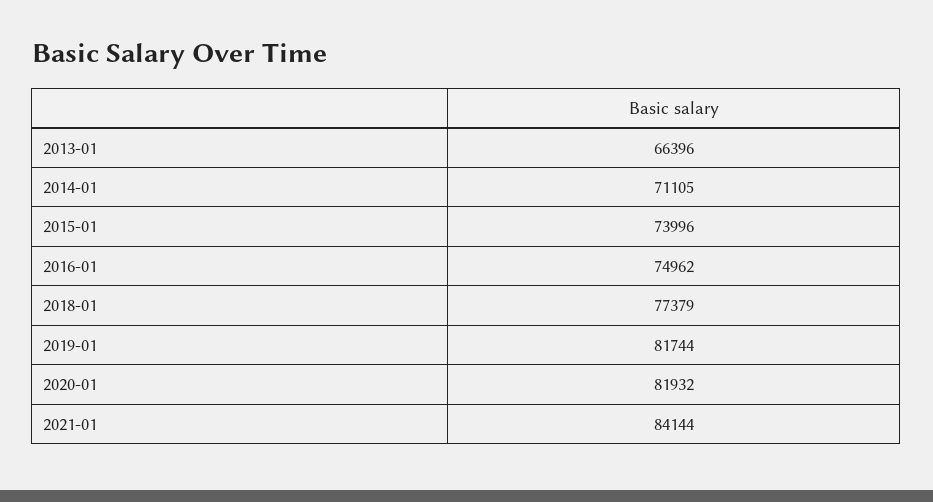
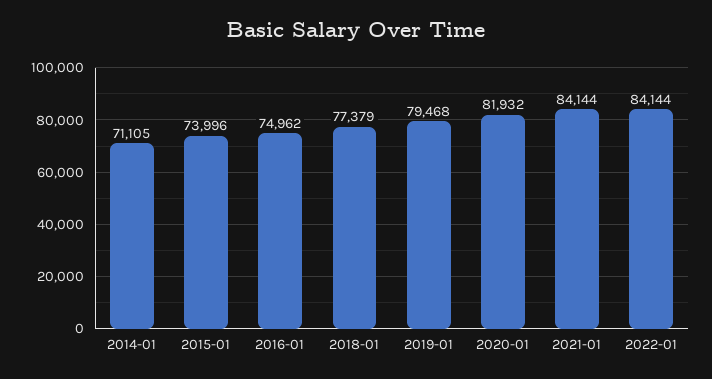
2013-01: 66396 -> none
2019-01: 81744 -> 79468
2022-01: none -> 84144

